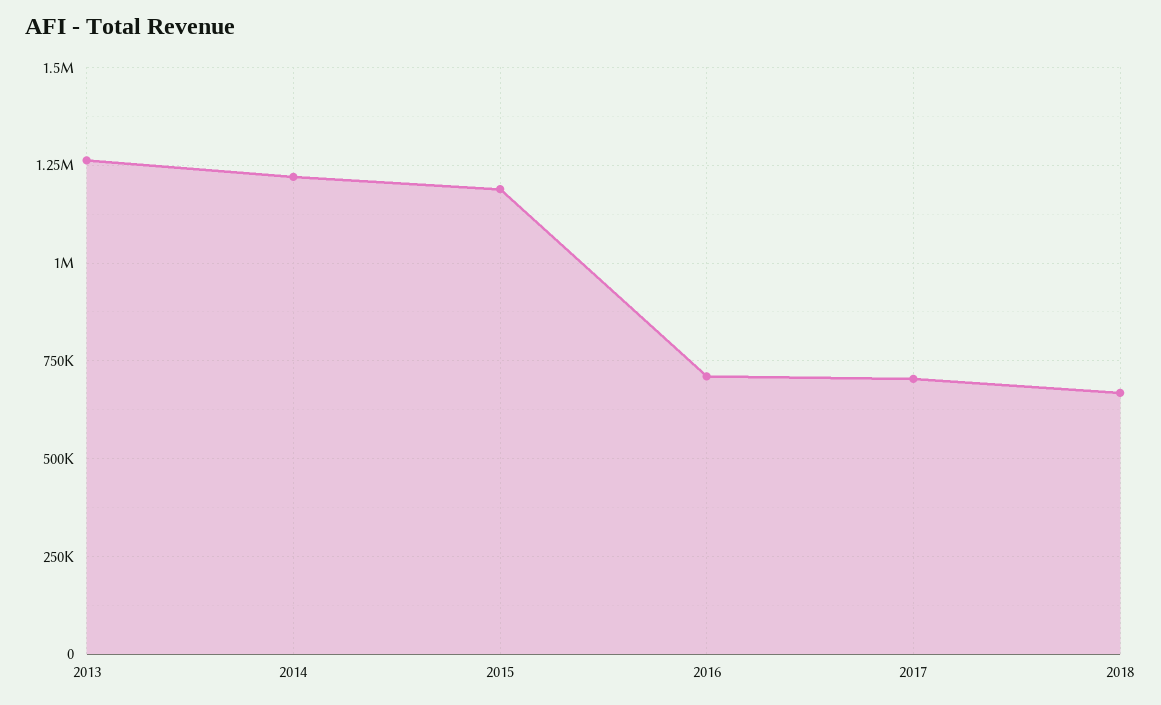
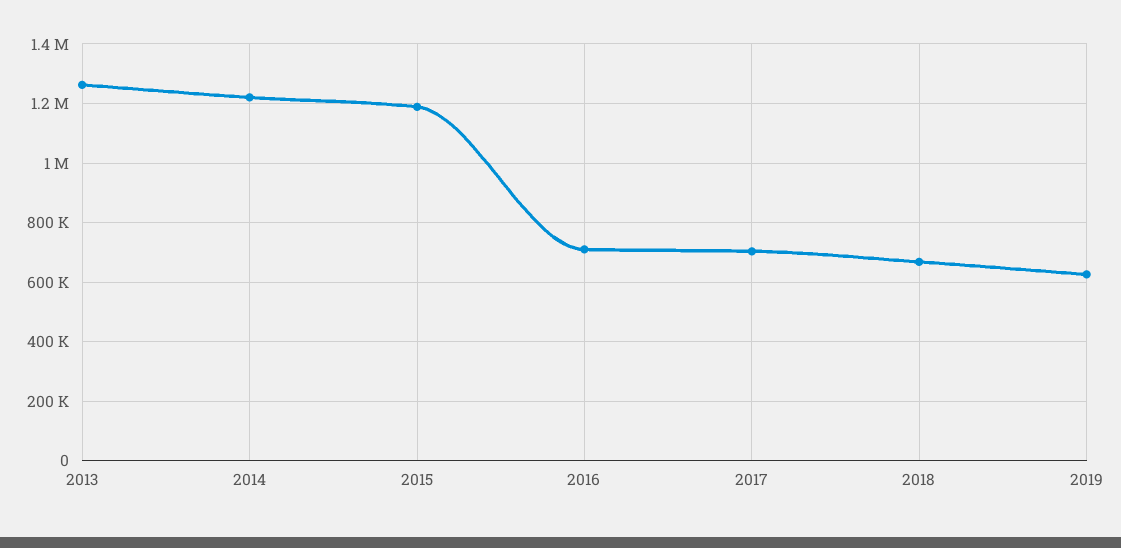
2019: none -> 625000

